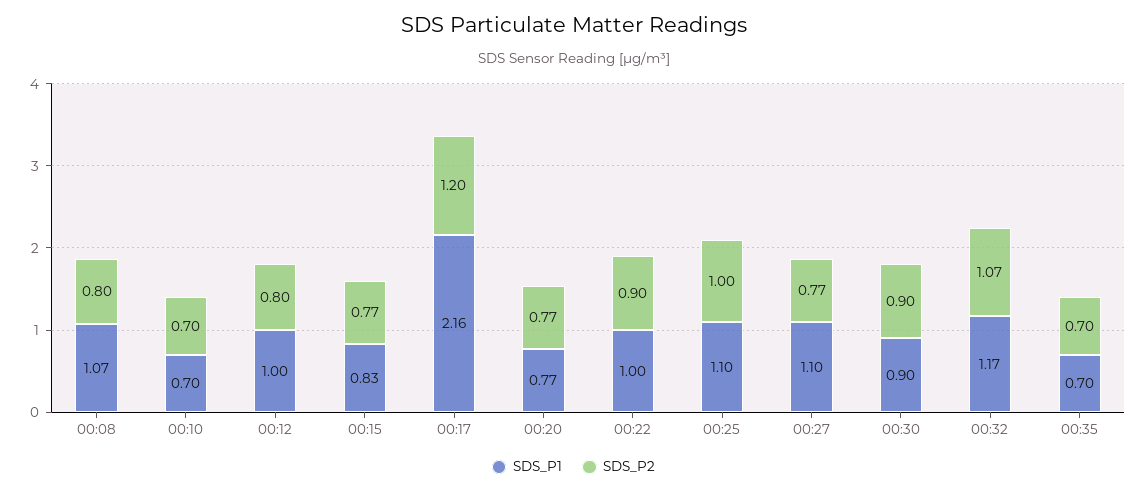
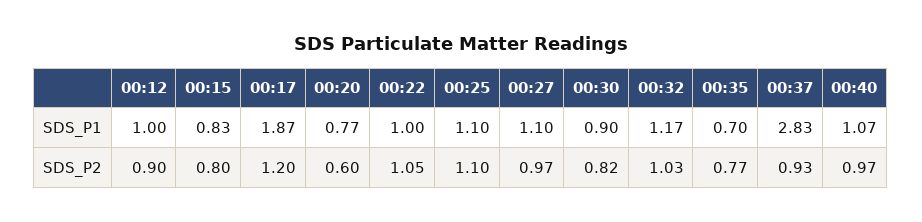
SDS_P1, 00:08: 1.07 -> none
SDS_P2, 00:08: 0.8 -> none
SDS_P1, 00:10: 0.7 -> none
SDS_P2, 00:10: 0.7 -> none
SDS_P2, 00:12: 0.8 -> 0.9
SDS_P2, 00:15: 0.77 -> 0.8
SDS_P1, 00:17: 2.16 -> 1.87
SDS_P2, 00:20: 0.77 -> 0.6
SDS_P2, 00:22: 0.9 -> 1.05
SDS_P2, 00:25: 1 -> 1.1
SDS_P2, 00:27: 0.77 -> 0.97
SDS_P2, 00:30: 0.9 -> 0.82
SDS_P2, 00:32: 1.07 -> 1.03
SDS_P2, 00:35: 0.7 -> 0.77
SDS_P1, 00:37: none -> 2.83
SDS_P1, 00:40: none -> 1.07
SDS_P2, 00:37: none -> 0.93
SDS_P2, 00:40: none -> 0.97

